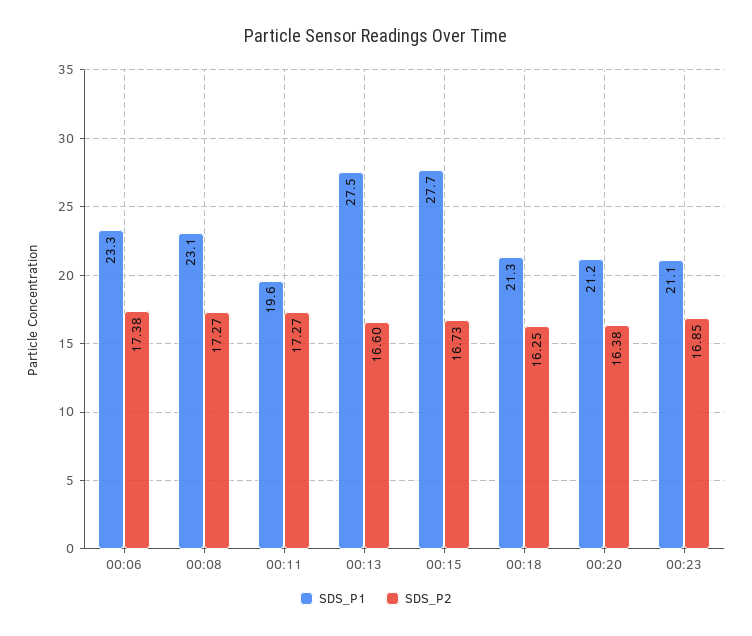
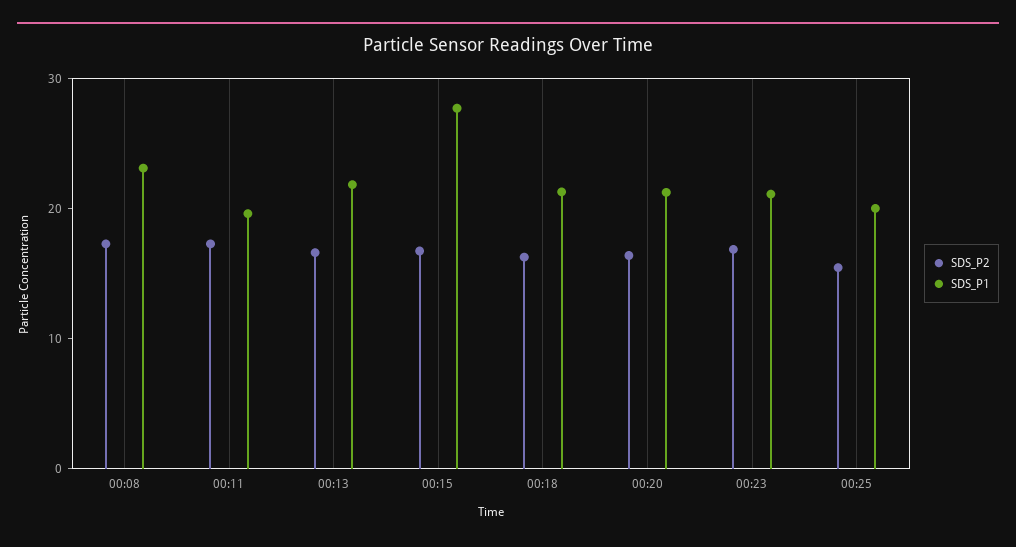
SDS_P1, 00:06: 23.3 -> none
SDS_P2, 00:06: 17.38 -> none
SDS_P1, 00:13: 27.5 -> 22
SDS_P2, 00:25: none -> 16
SDS_P1, 00:25: none -> 20

